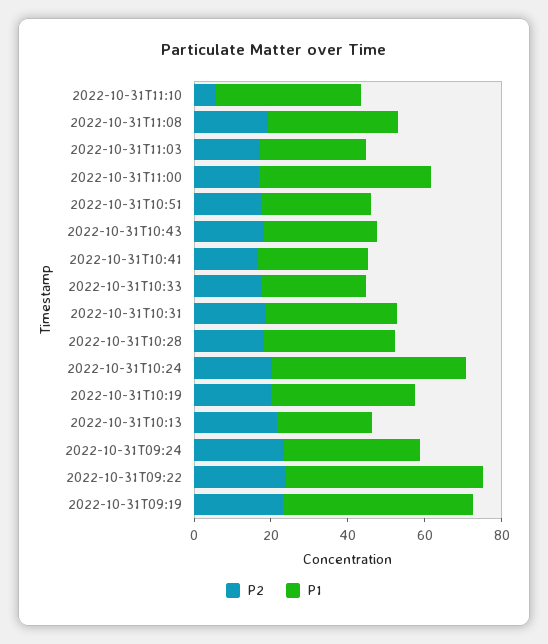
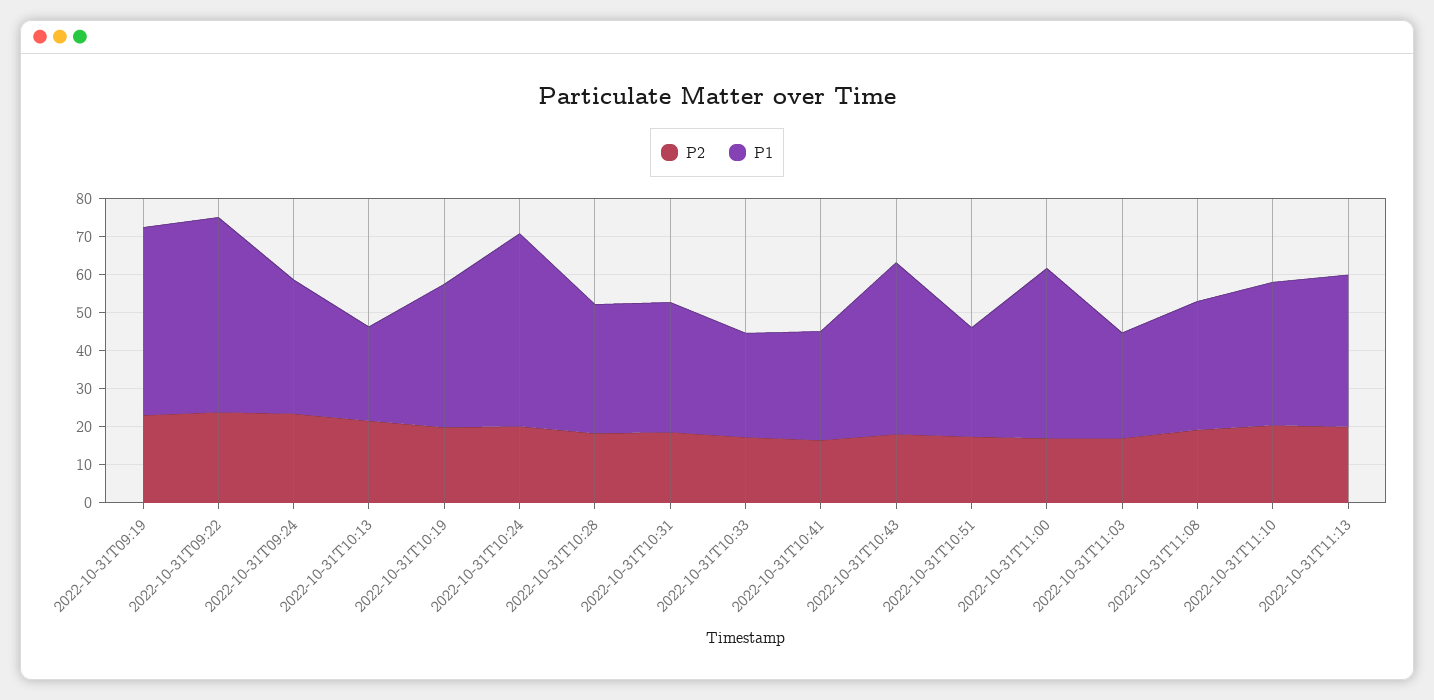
P2, 2022-10-31T11:10: 5 -> 20
P1, 2022-10-31T10:43: 30 -> 45
P2, 2022-10-31T11:13: none -> 20
P1, 2022-10-31T11:13: none -> 40

